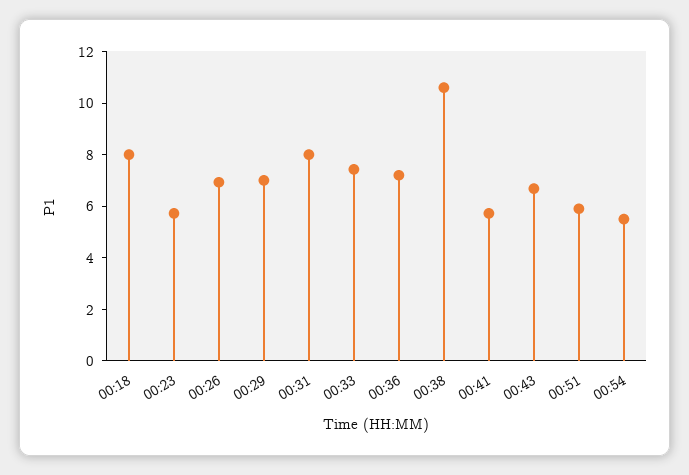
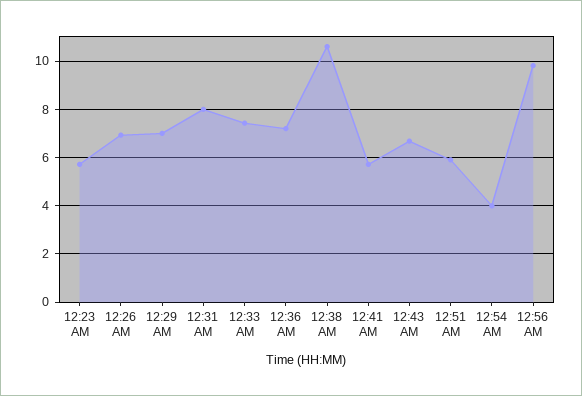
00:18: 8 -> none
00:54: 5.5 -> 4
12:56 AM: none -> 9.75

